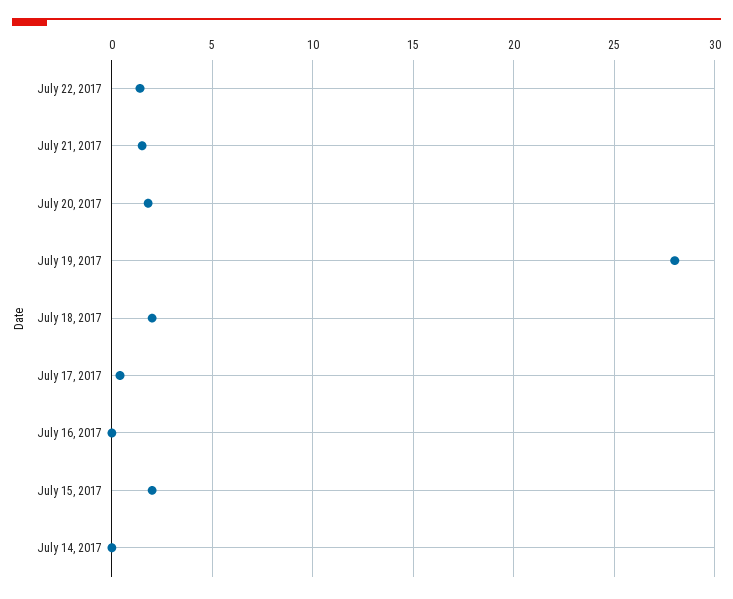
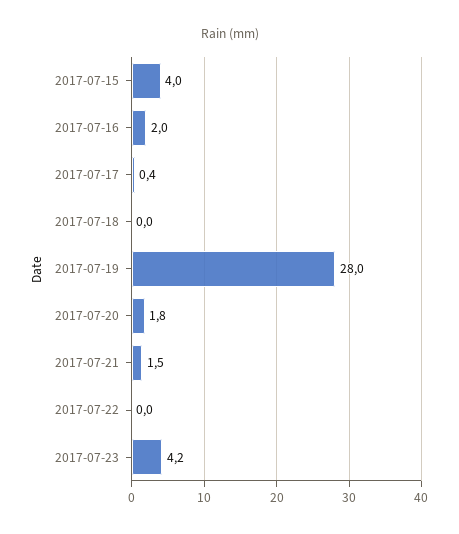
July 22, 2017: 1.5 -> 0
July 18, 2017: 2 -> 0
July 16, 2017: 0 -> 2
July 15, 2017: 2 -> 4
July 14, 2017: 0 -> none
2017-07-23: none -> 4.2

